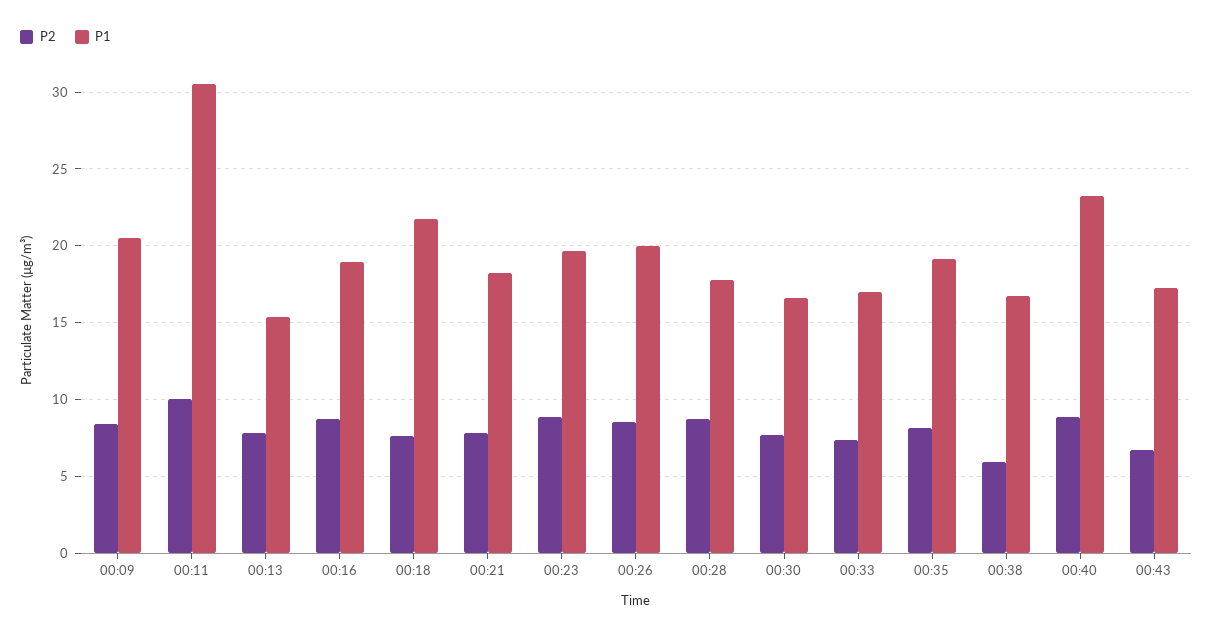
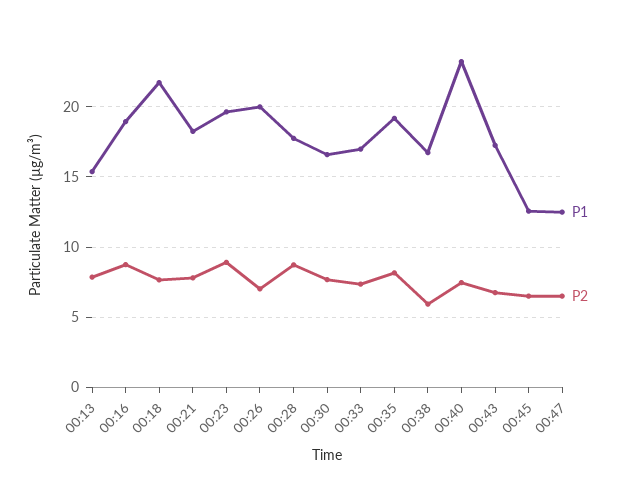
P2, 00:09: 8.5 -> none
P1, 00:09: 20.5 -> none
P2, 00:11: 10 -> none
P1, 00:11: 30.5 -> none
P2, 00:26: 8.5 -> 7
P2, 00:40: 9 -> 7.5
P1, 00:45: none -> 12.5
P2, 00:45: none -> 6.5
P1, 00:47: none -> 12.5
P2, 00:47: none -> 6.5

